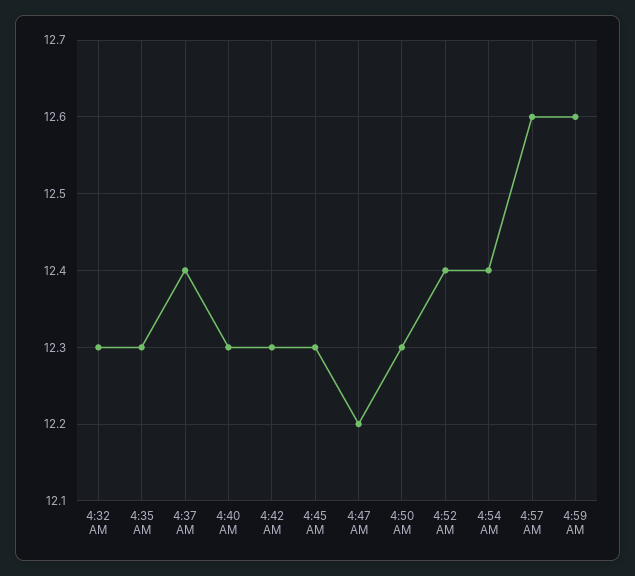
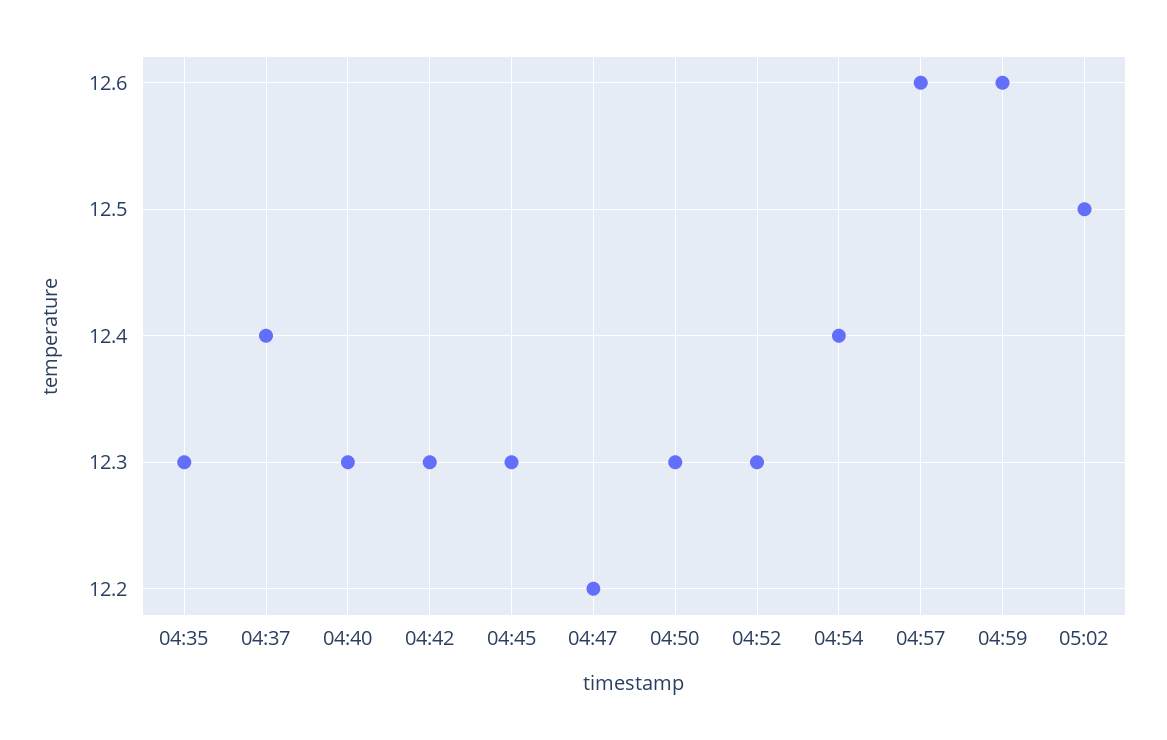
4:32 AM: 12.3 -> none
4:52 AM: 12.4 -> 12.3
05:02: none -> 12.5

